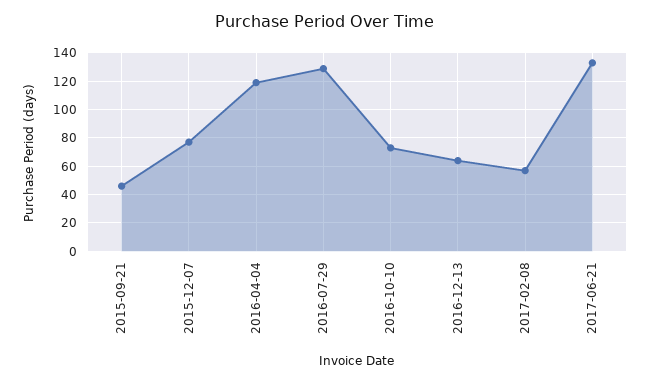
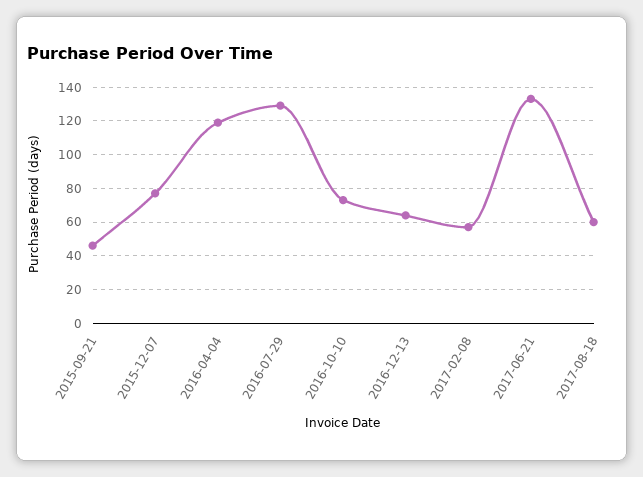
2017-08-18: none -> 60

